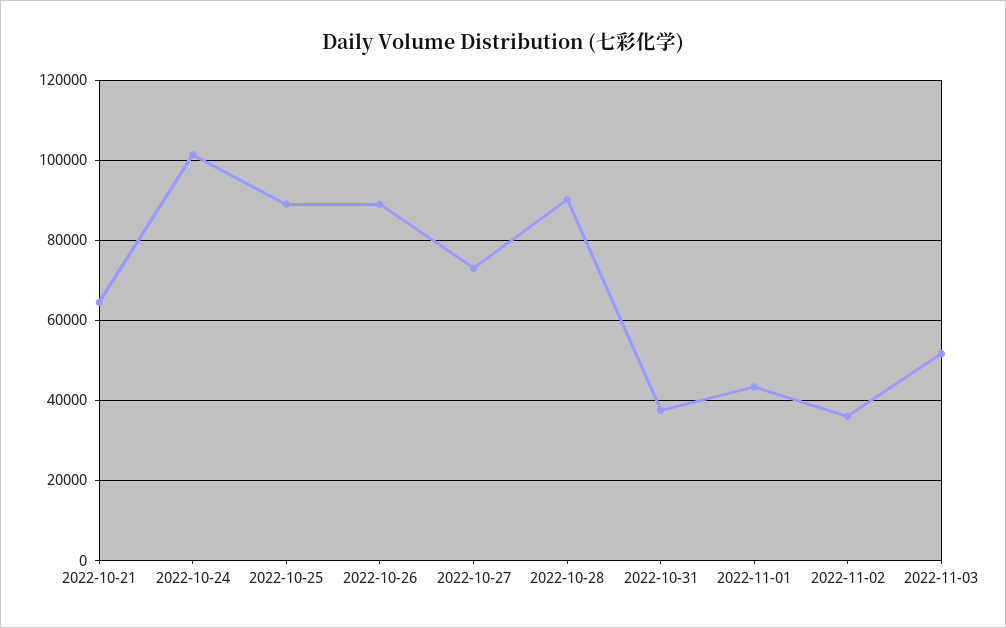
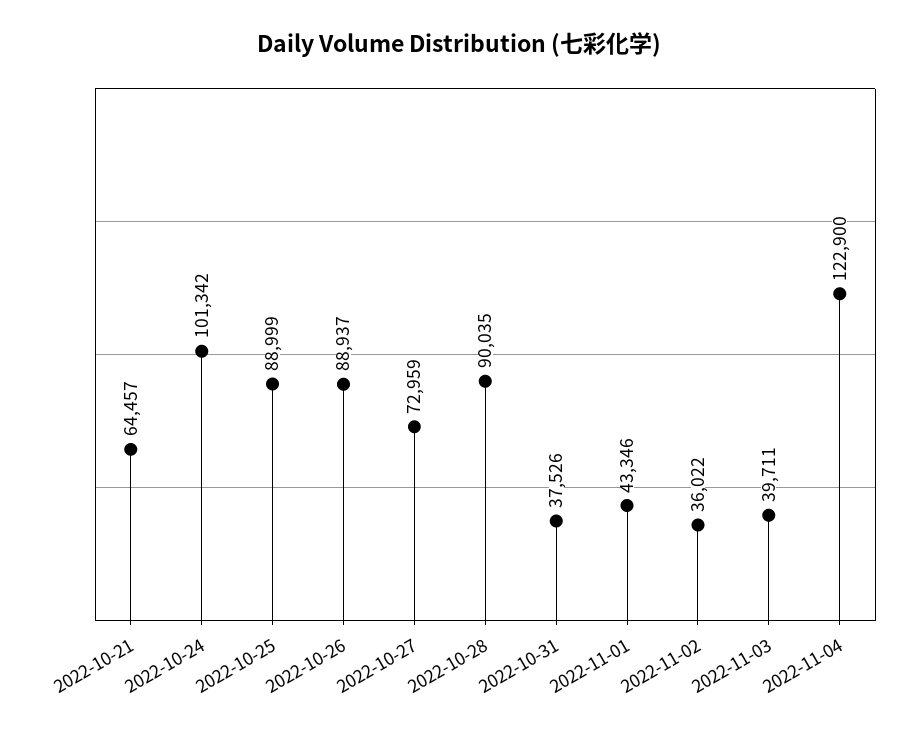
2022-11-03: 52000 -> 39711
2022-11-04: none -> 122900

